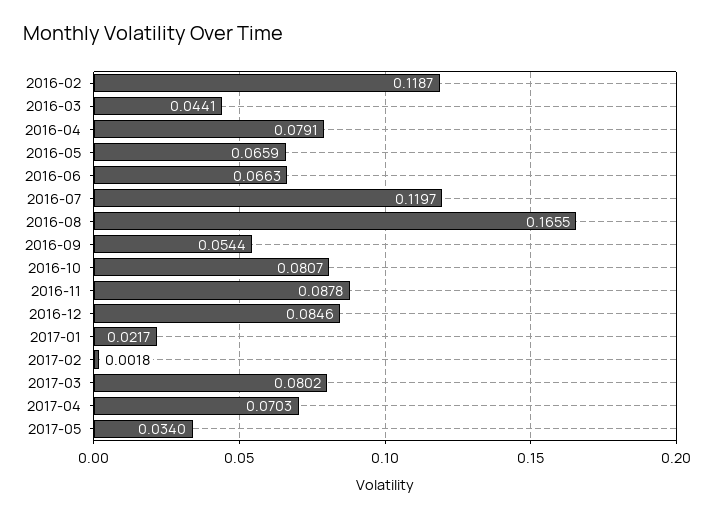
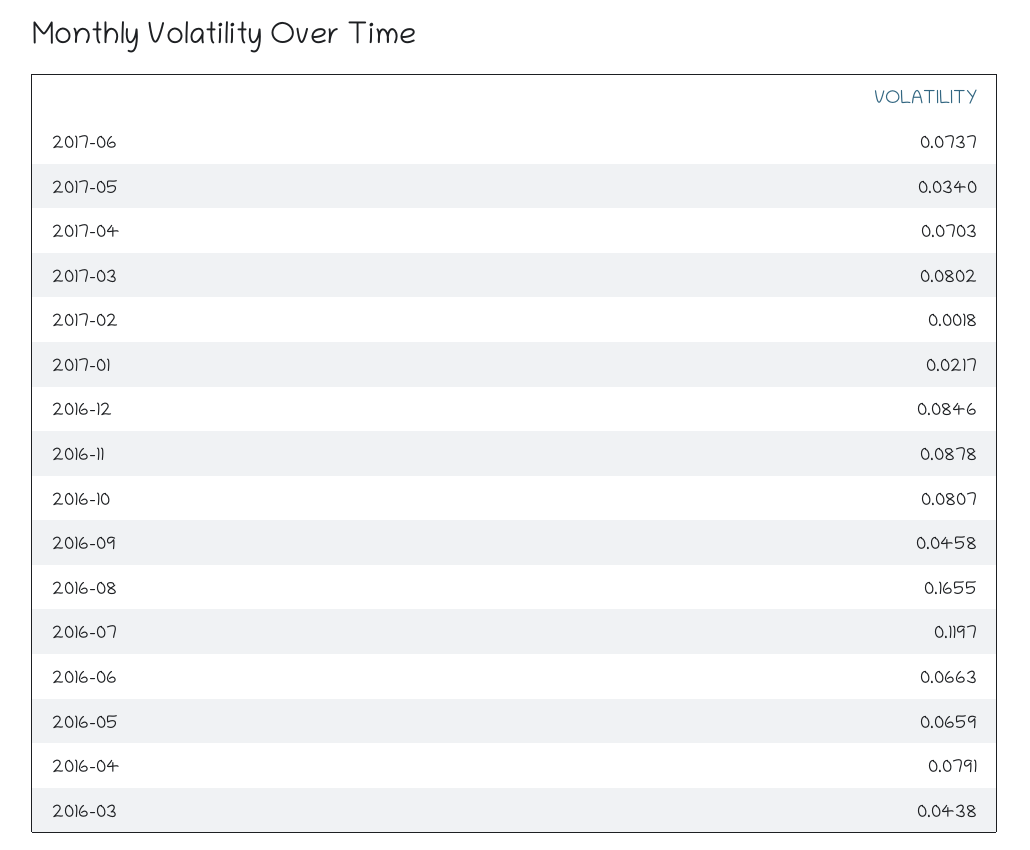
2016-02: 0.1187 -> none
2016-03: 0.0441 -> 0.0438
2016-09: 0.0544 -> 0.0458
2017-06: none -> 0.0737

